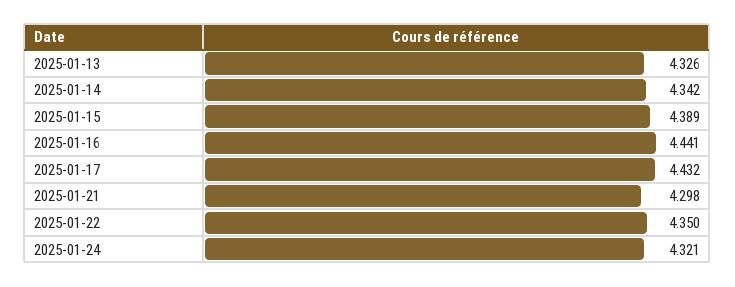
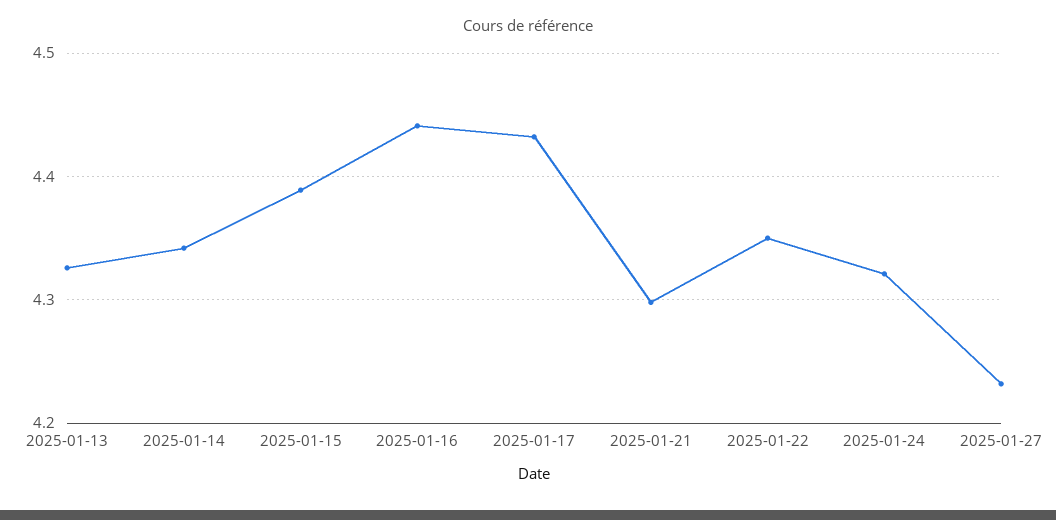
2025-01-27: none -> 4.23

